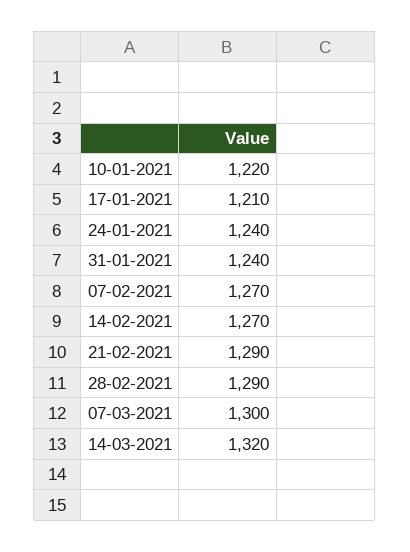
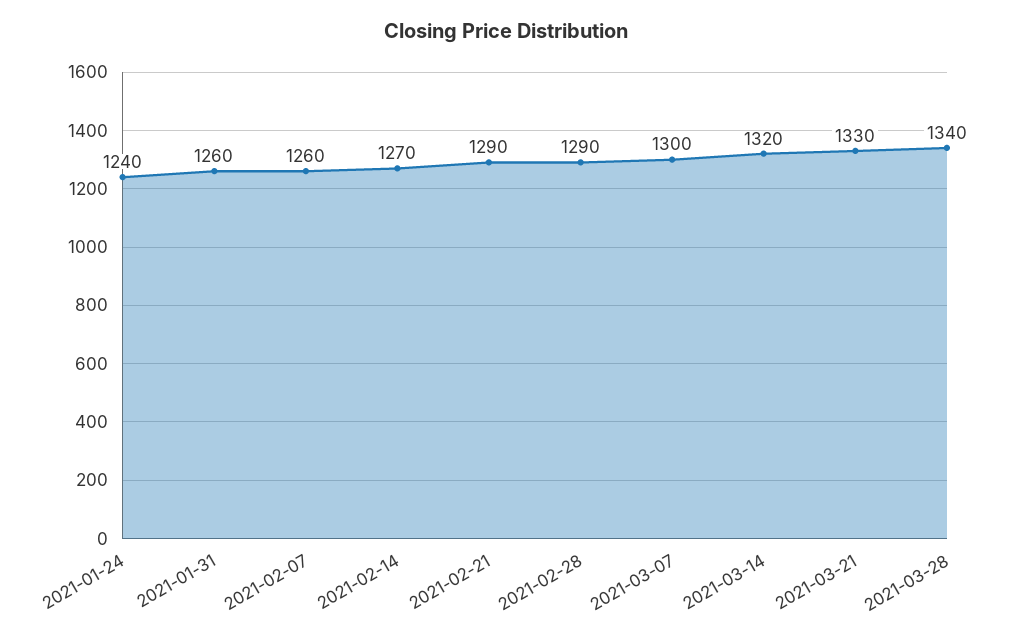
10-01-2021: 1220 -> none
17-01-2021: 1210 -> none
31-01-2021: 1240 -> 1260
07-02-2021: 1270 -> 1260
2021-03-21: none -> 1330
2021-03-28: none -> 1340

